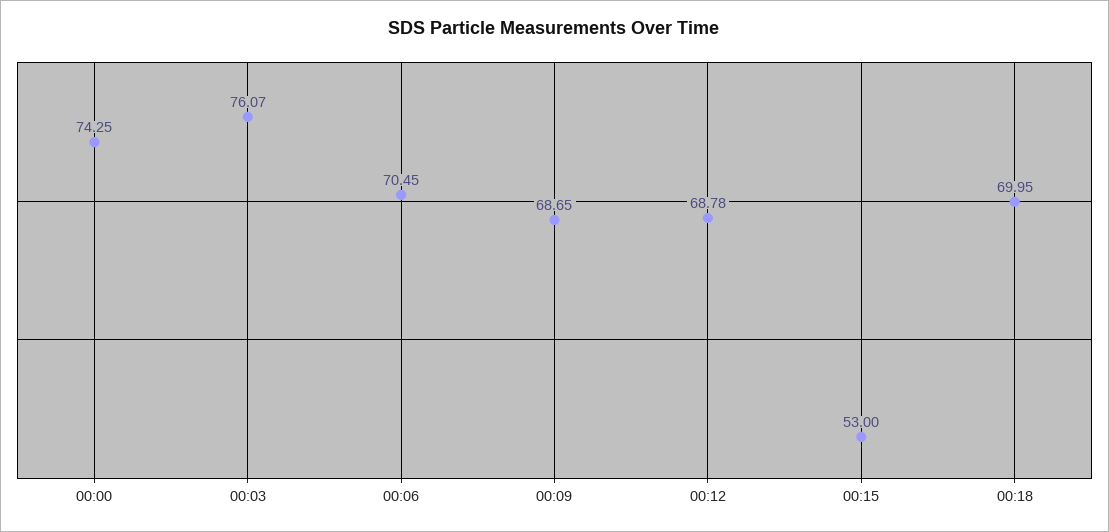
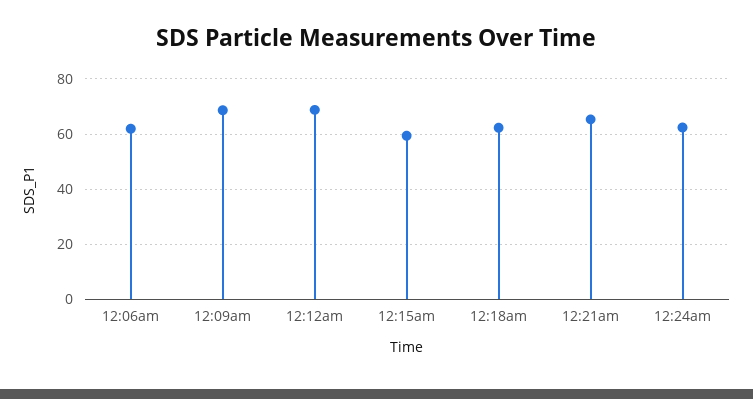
00:00: 74.25 -> none
00:03: 76.07 -> none
00:06: 70.45 -> 62.5
00:15: 53 -> 60
00:18: 69.95 -> 62.5
12:21am: none -> 65
12:24am: none -> 62.5

